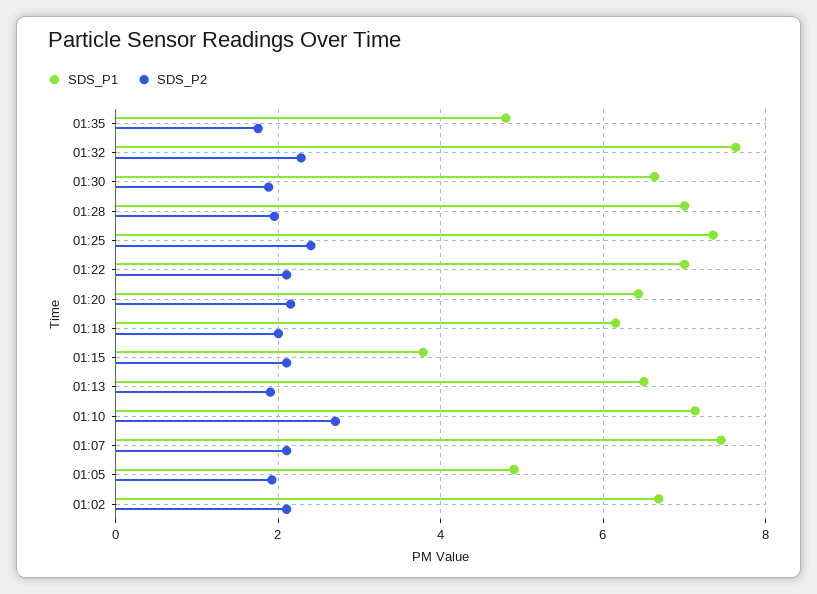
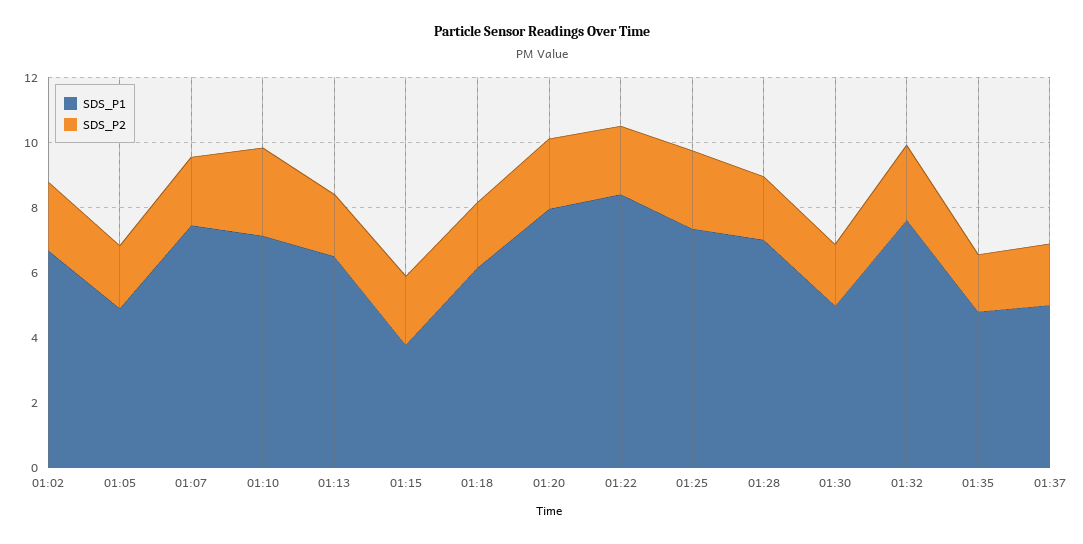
SDS_P1, 01:30: 6.6 -> 5
SDS_P1, 01:22: 7 -> 8.5
SDS_P1, 01:20: 6.4 -> 8
SDS_P1, 01:37: none -> 5
SDS_P2, 01:37: none -> 2

